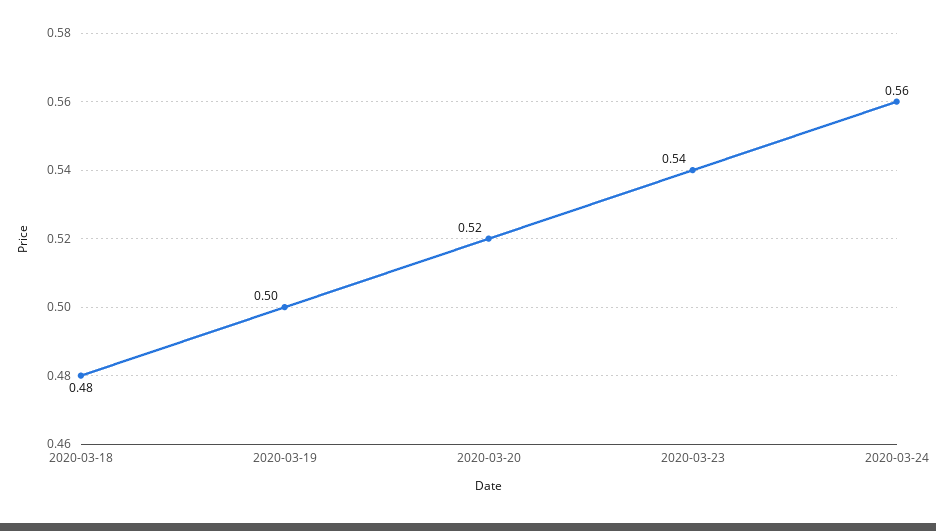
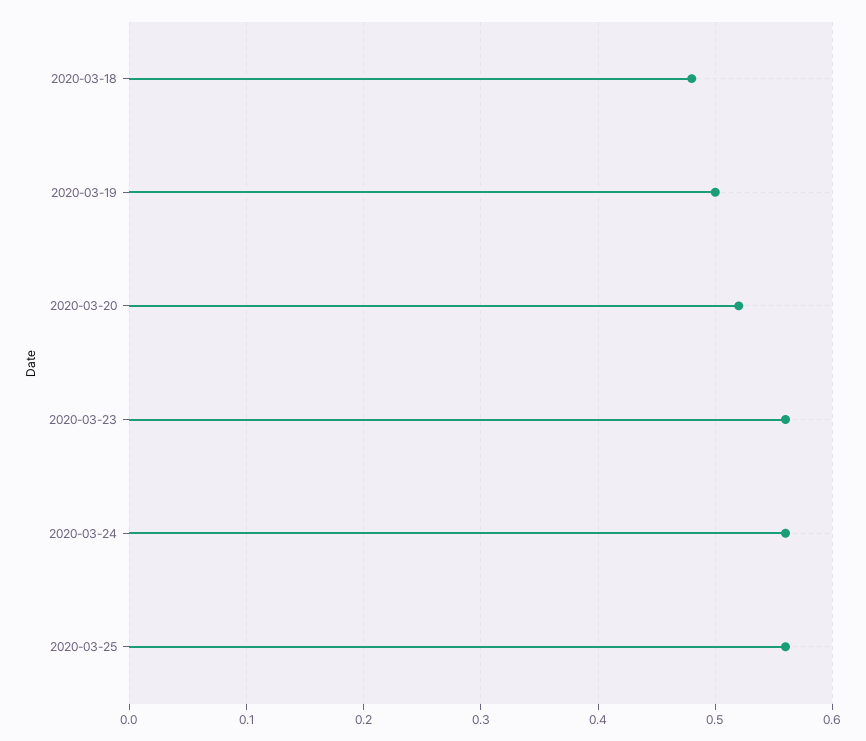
2020-03-23: 0.54 -> 0.56
2020-03-25: none -> 0.56

